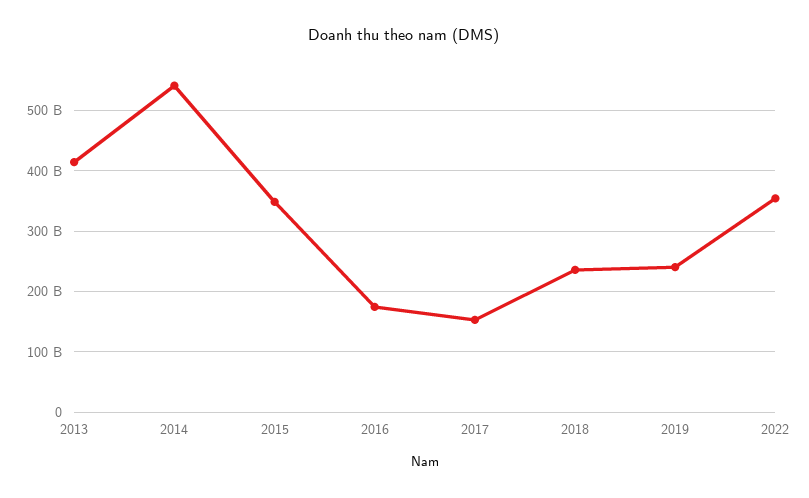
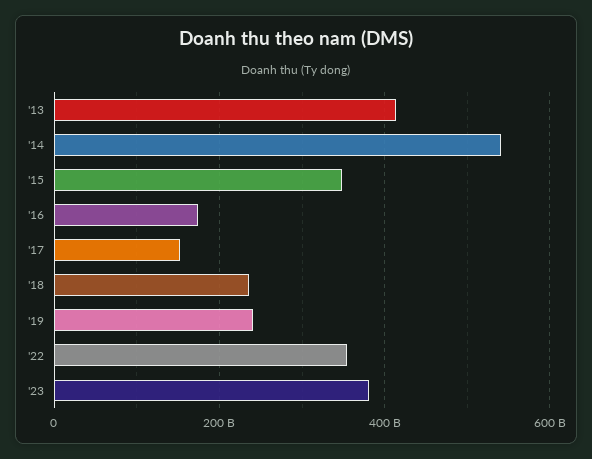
'23: none -> 380000000000

